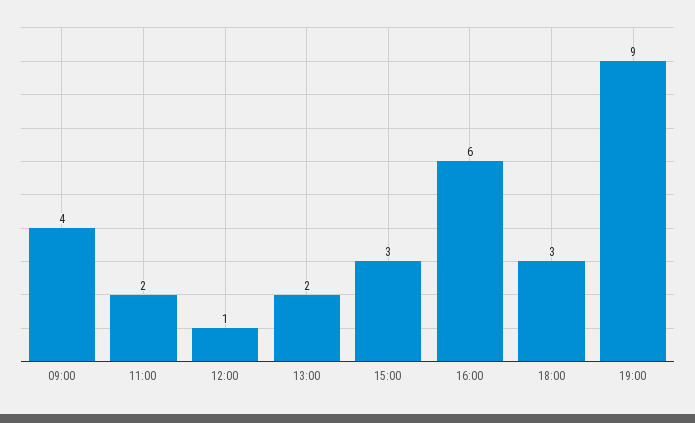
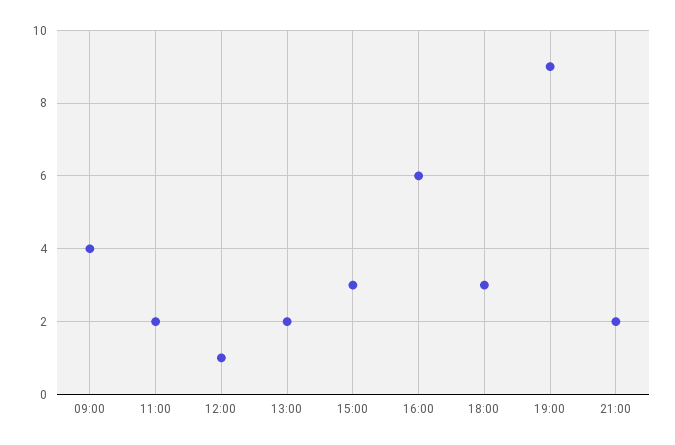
21:00: none -> 2

